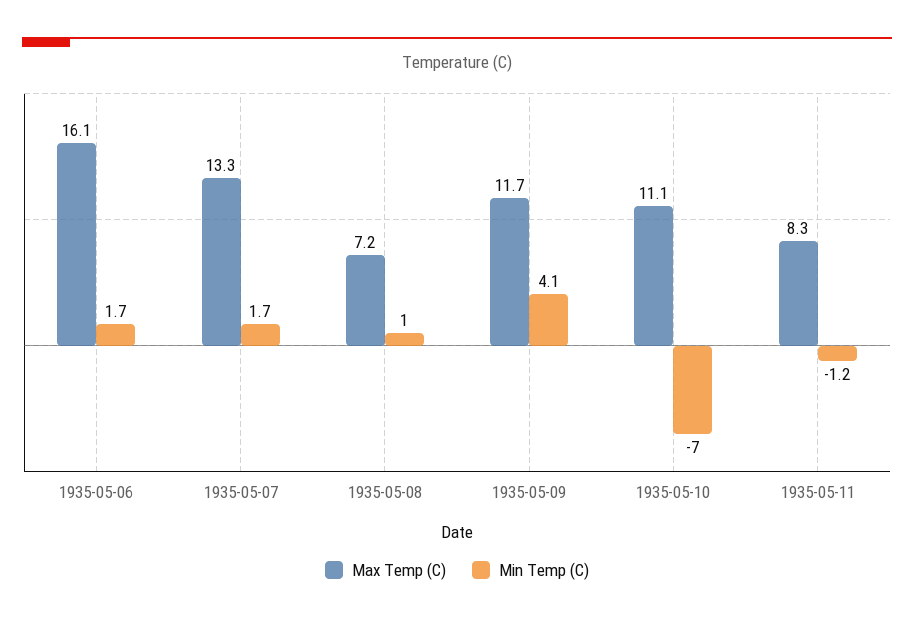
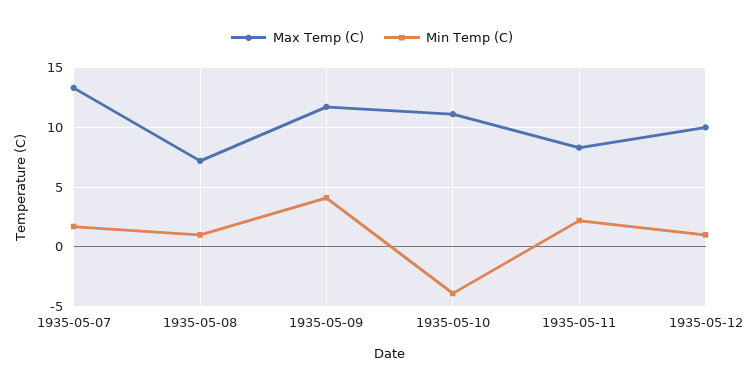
Max Temp (C), 1935-05-06: 16.1 -> none
Min Temp (C), 1935-05-06: 1.7 -> none
Min Temp (C), 1935-05-10: -7 -> -4
Min Temp (C), 1935-05-11: -1.2 -> 2
Max Temp (C), 1935-05-12: none -> 10
Min Temp (C), 1935-05-12: none -> 1

